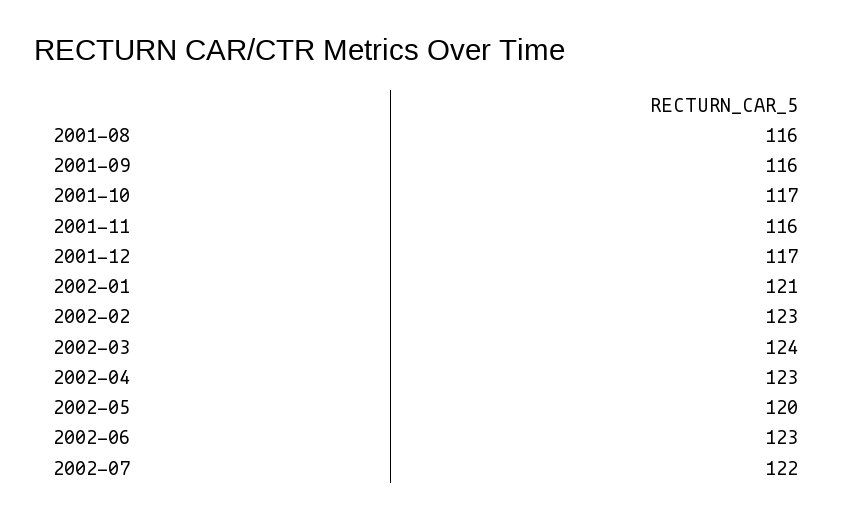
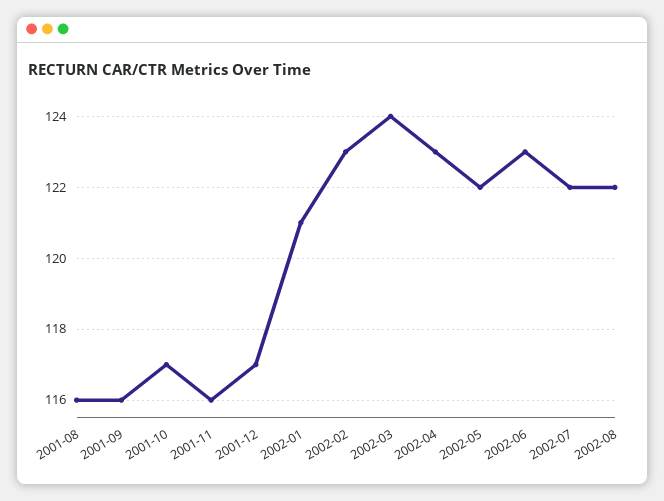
2002-05: 120 -> 122
2002-08: none -> 122

